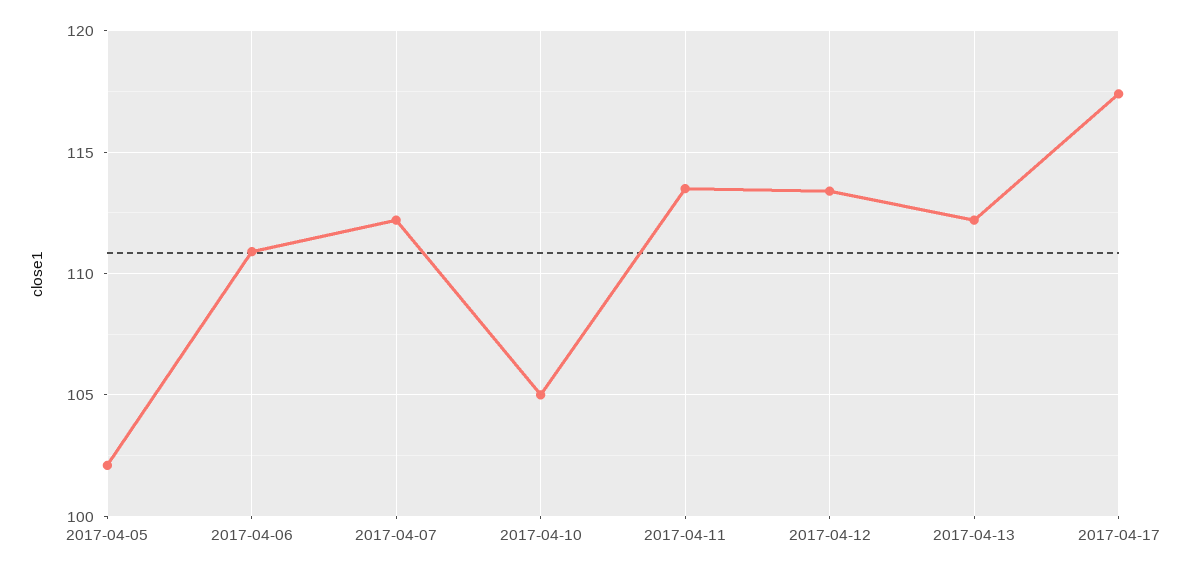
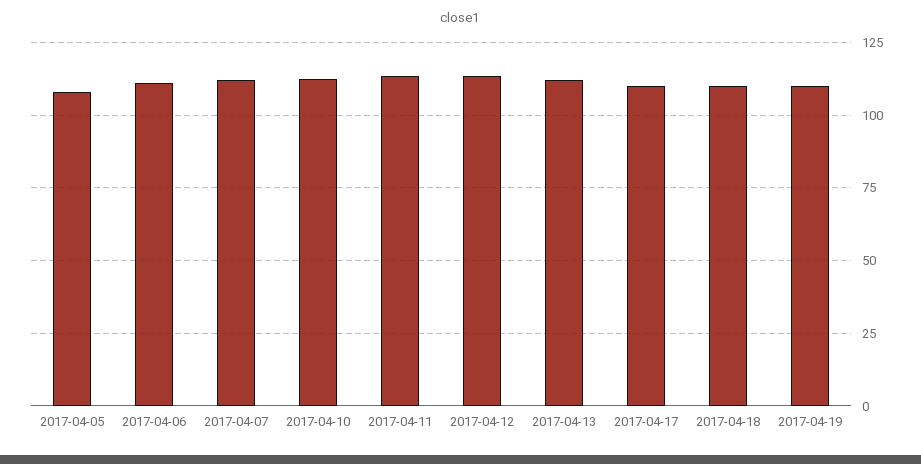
2017-04-05: 102 -> 107.5
2017-04-10: 105 -> 112.5
2017-04-17: 117.5 -> 110
2017-04-18: none -> 110
2017-04-19: none -> 110

